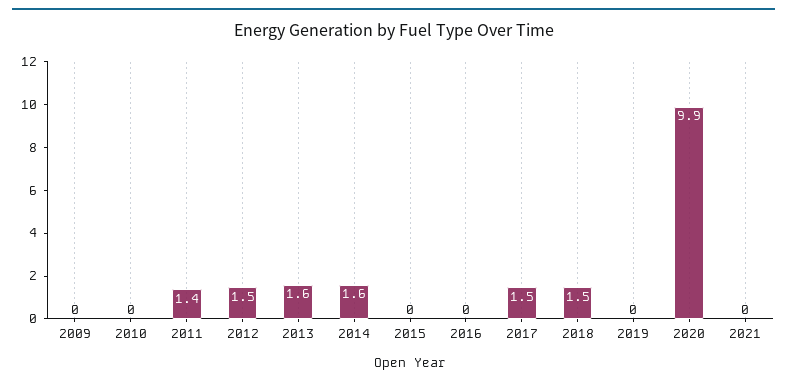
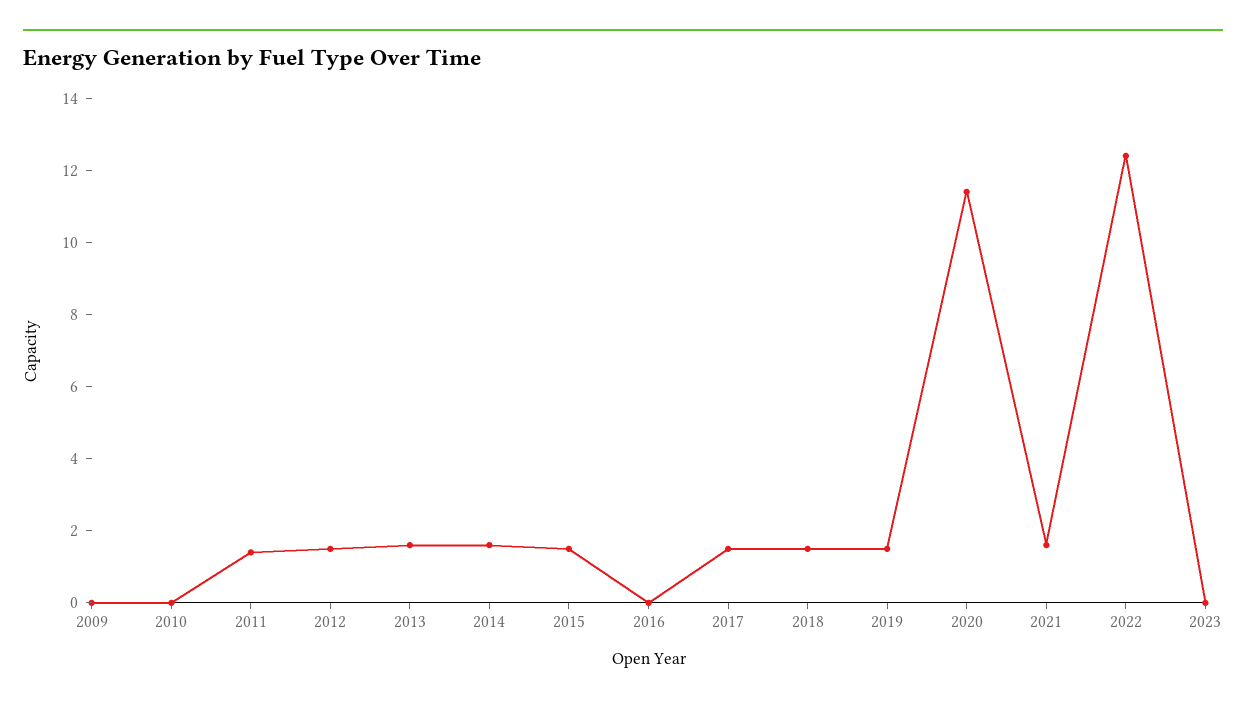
2015: 0 -> 1.5
2019: 0 -> 1.5
2020: 9.9 -> 11.5
2021: 0 -> 1.5
2022: none -> 12.5
2023: none -> 0

